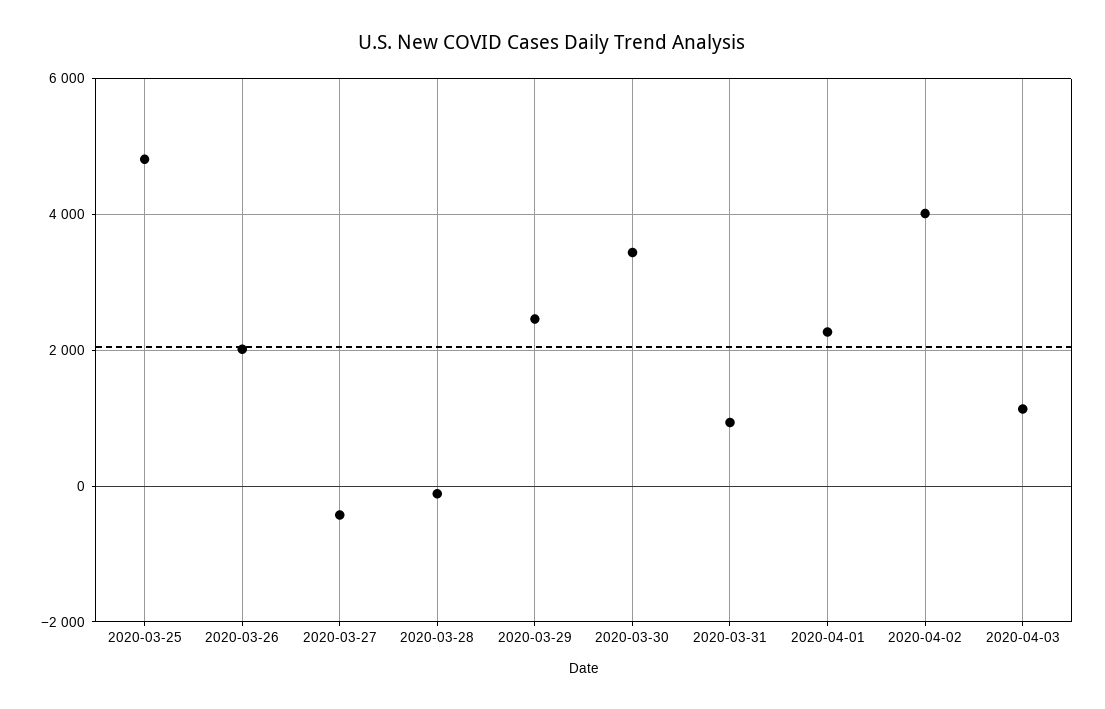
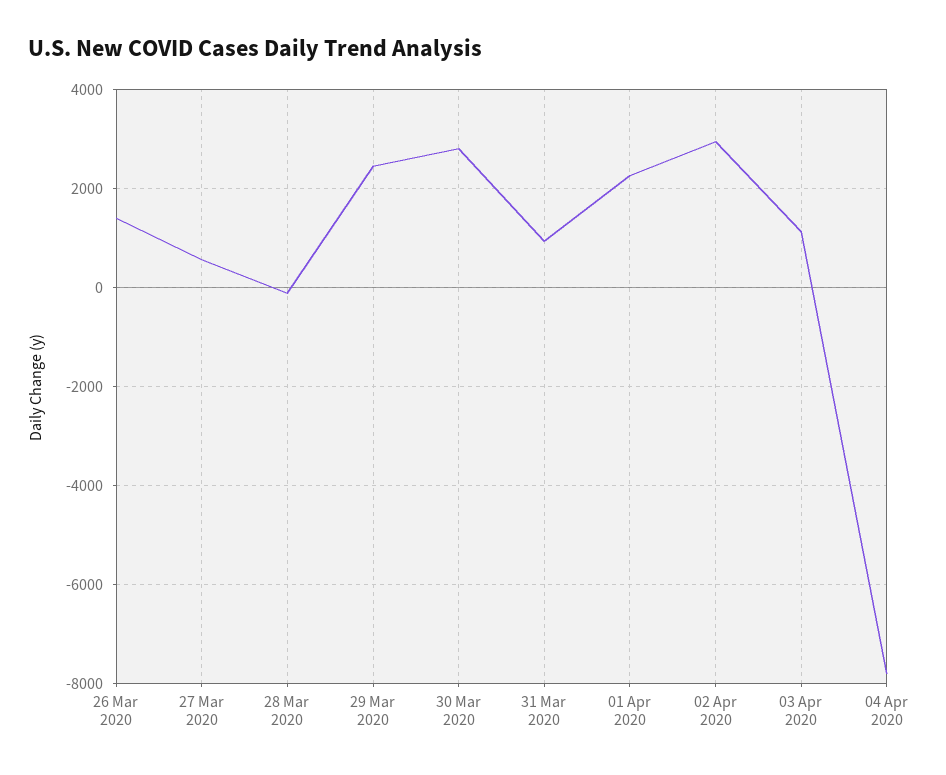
2020-03-25: 4800 -> none
2020-03-26: 2000 -> 1400
2020-03-27: -400 -> 600
2020-03-30: 3400 -> 2800
2020-04-02: 4000 -> 3000
04 Apr 2020: none -> -7800

